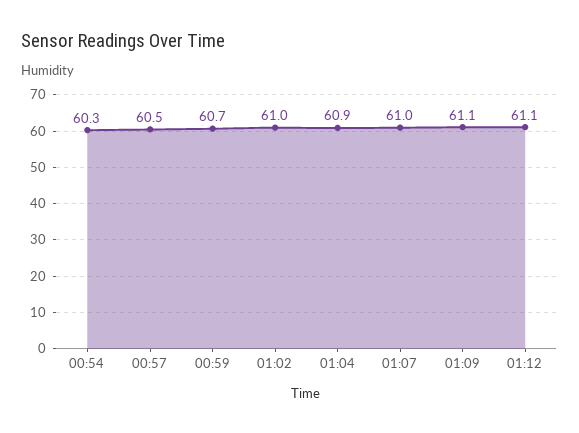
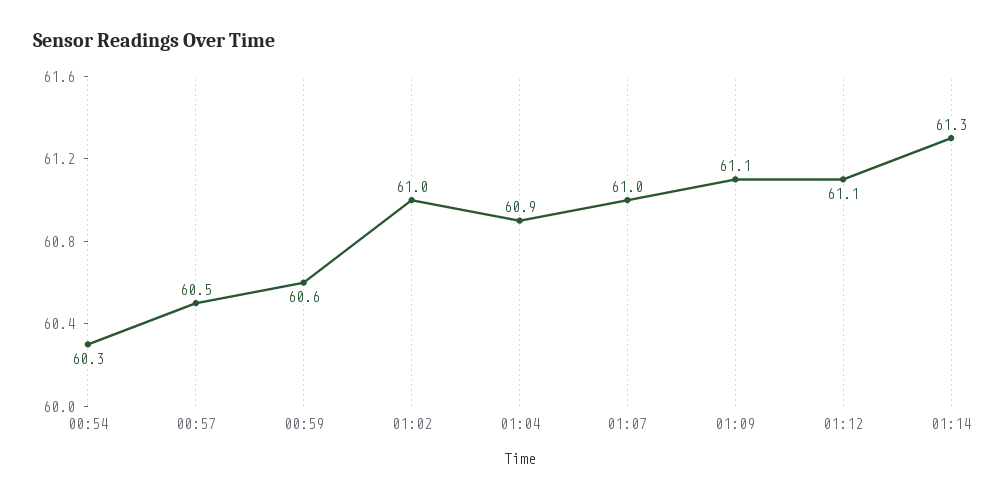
00:59: 60.7 -> 60.6
01:14: none -> 61.3

